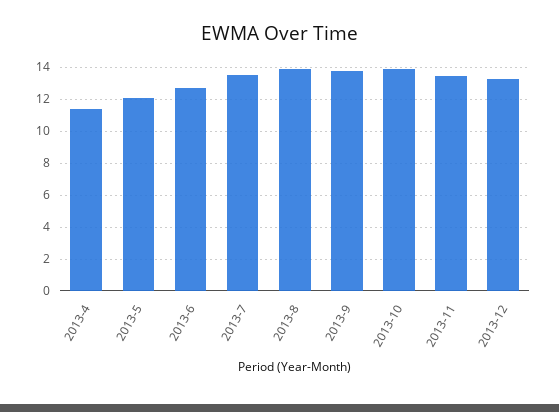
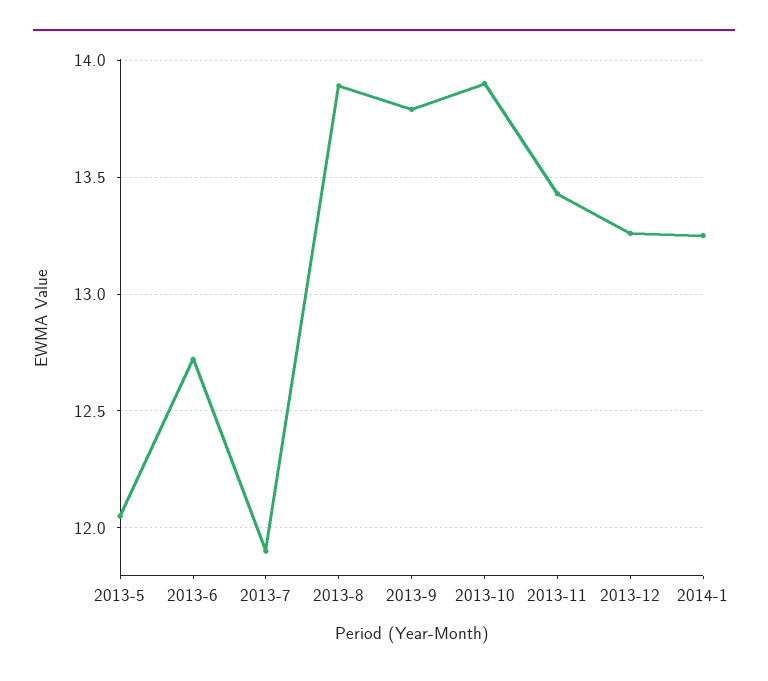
2013-4: 11.5 -> none
2013-7: 13.5 -> 11.9
2014-1: none -> 13.25

